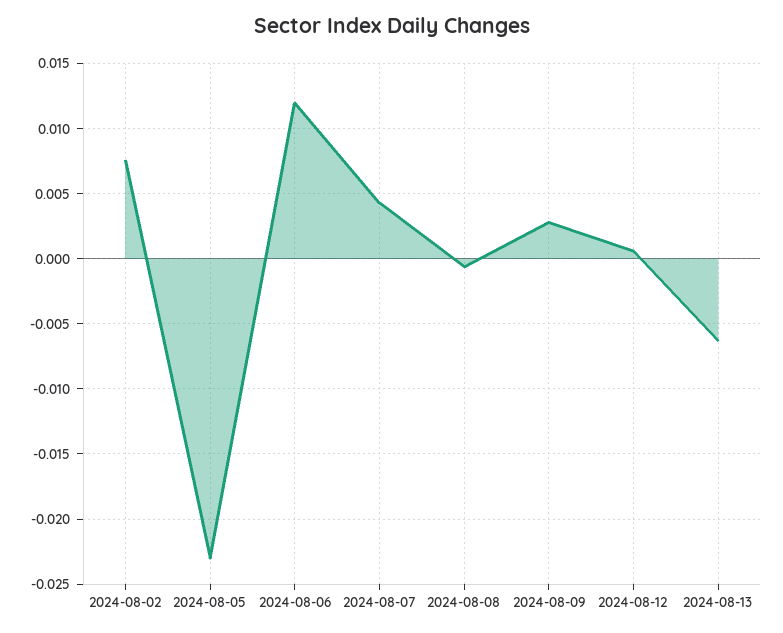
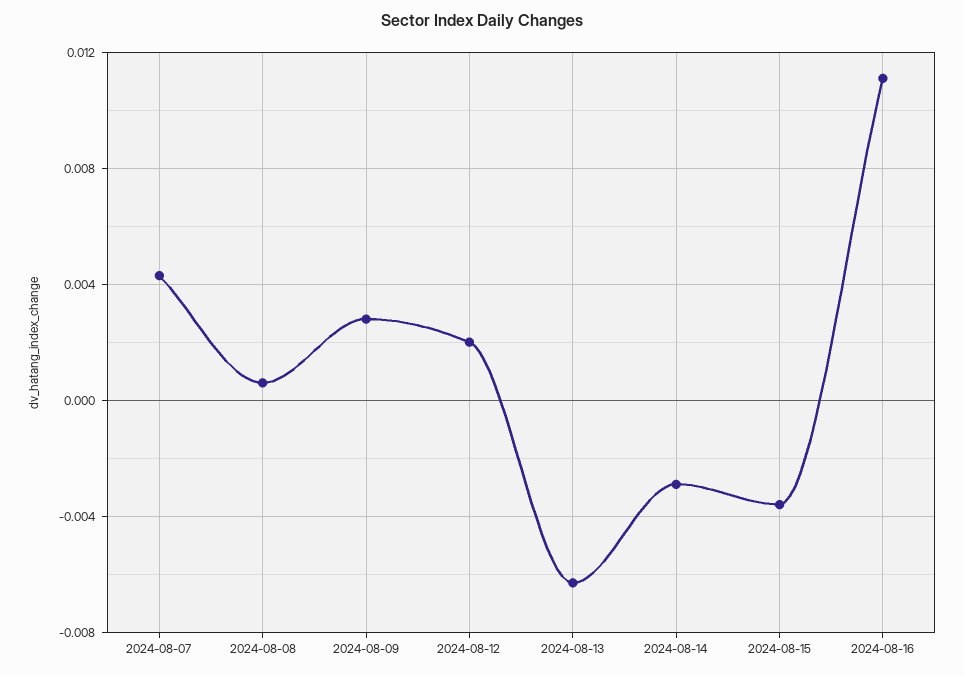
2024-08-02: 0.0075 -> none
2024-08-05: -0.023 -> none
2024-08-06: 0.012 -> none
2024-08-08: -0.0005 -> 0.0005
2024-08-12: 0.0005 -> 0.002
2024-08-14: none -> -0.003
2024-08-15: none -> -0.0035
2024-08-16: none -> 0.011

